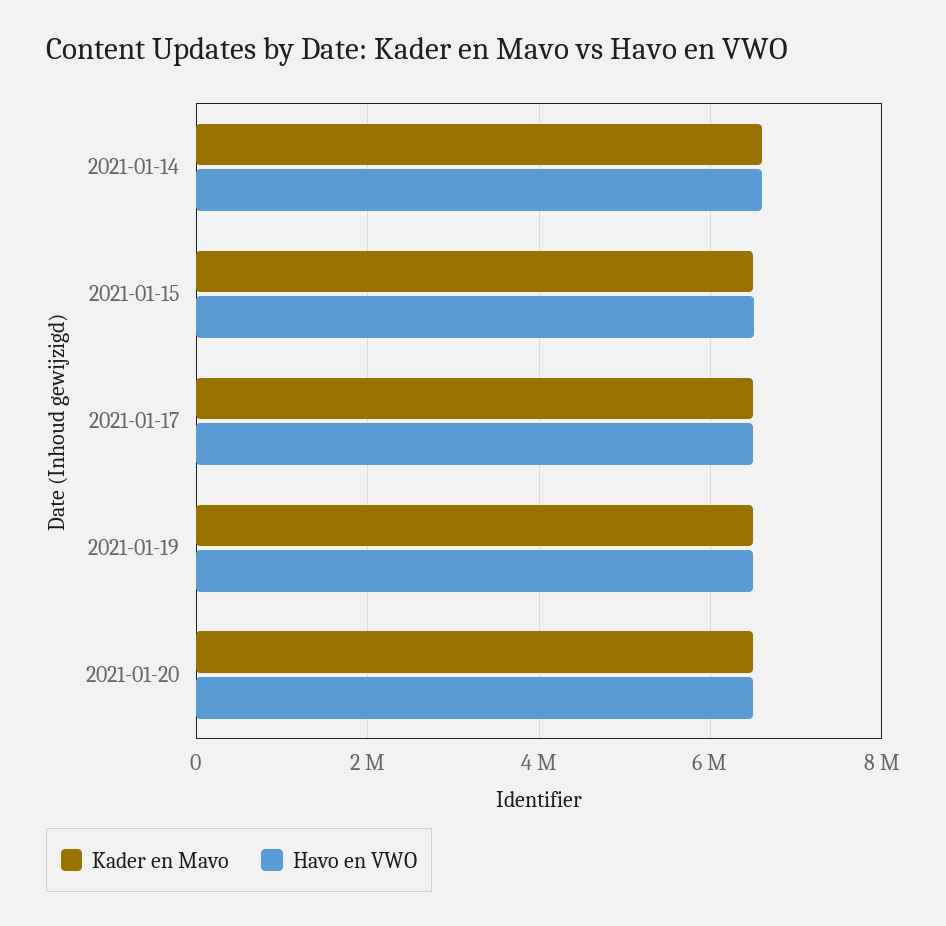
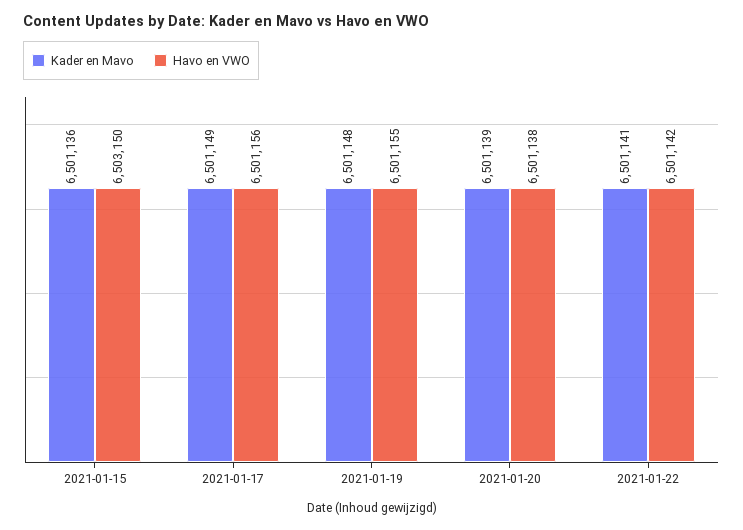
Kader en Mavo, 2021-01-14: 6600000 -> none
Havo en VWO, 2021-01-14: 6600000 -> none
Kader en Mavo, 2021-01-22: none -> 6501141
Havo en VWO, 2021-01-22: none -> 6501142

